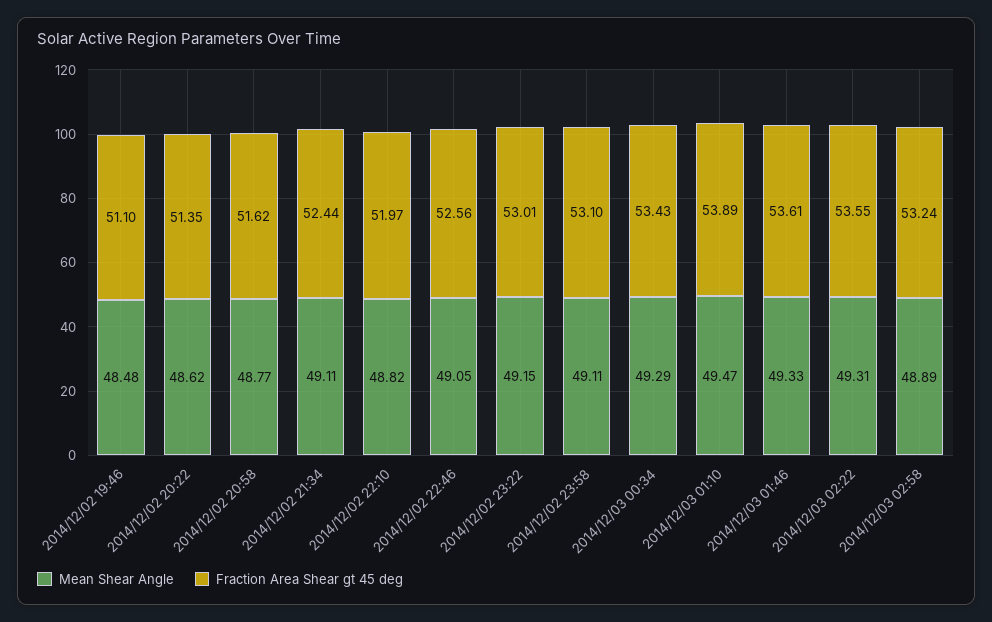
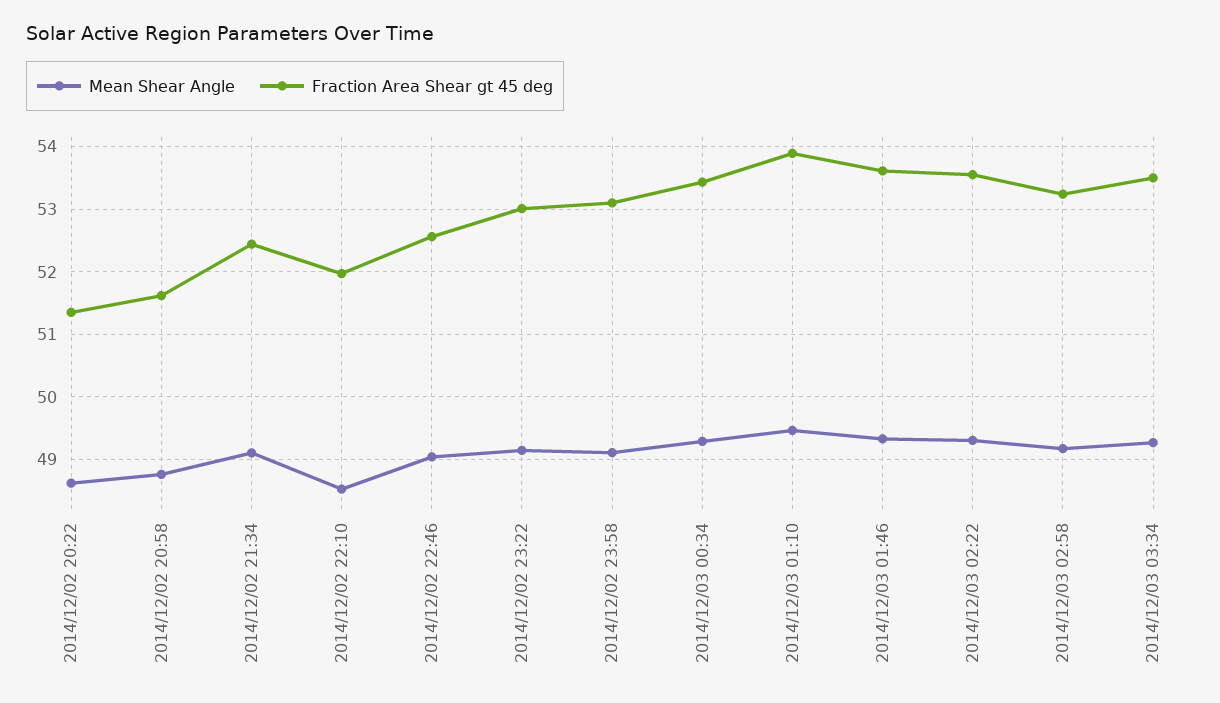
Mean Shear Angle, 2014/12/02 19:46: 48.48 -> none
Fraction Area Shear gt 45 deg, 2014/12/02 19:46: 51.1 -> none
Mean Shear Angle, 2014/12/02 22:10: 48.82 -> 48.5
Mean Shear Angle, 2014/12/03 02:58: 48.89 -> 49.2
Mean Shear Angle, 2014/12/03 03:34: none -> 49.3
Fraction Area Shear gt 45 deg, 2014/12/03 03:34: none -> 53.5

